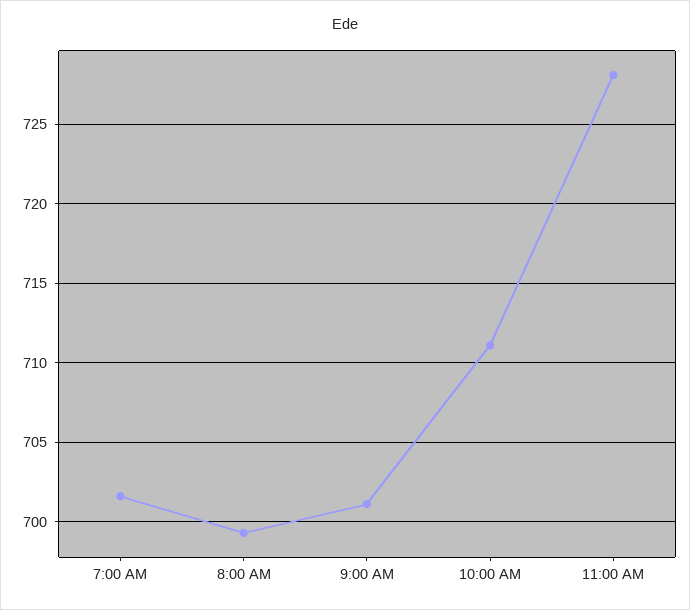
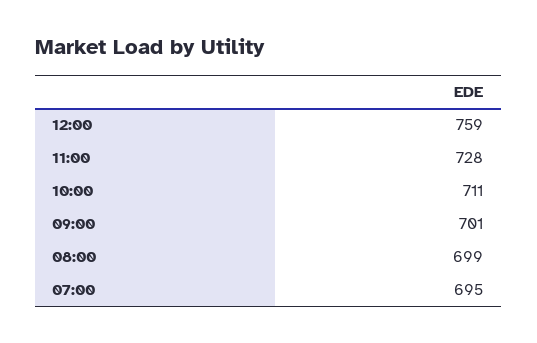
7:00 AM: 701.5 -> 695
12:00: none -> 759

